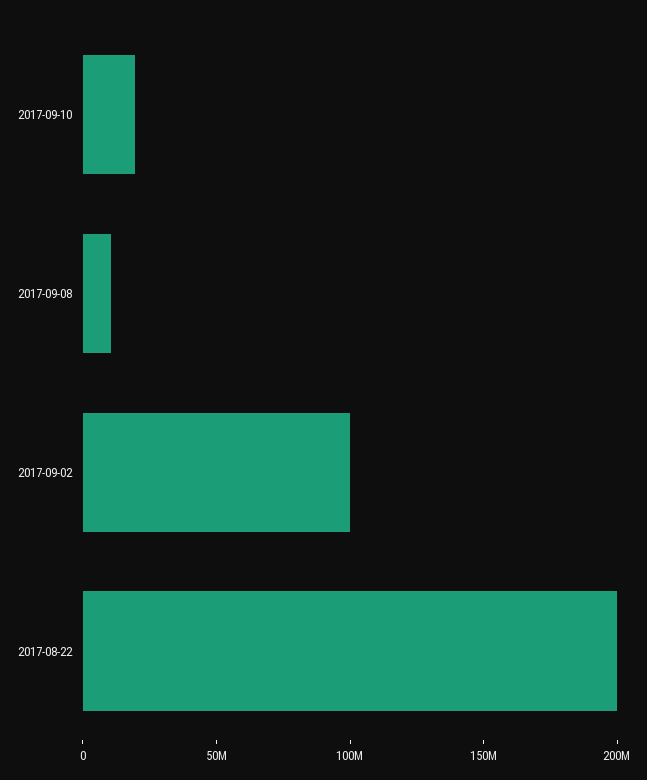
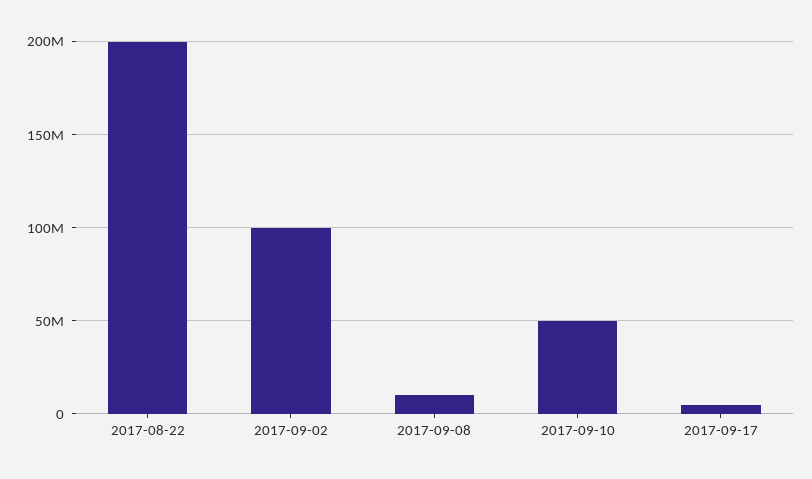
2017-09-10: 20000000 -> 50000000
2017-09-17: none -> 5000000

